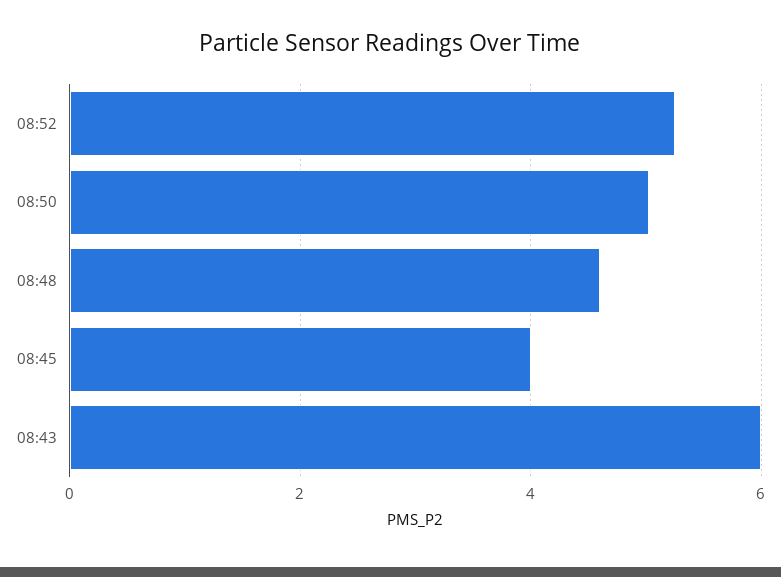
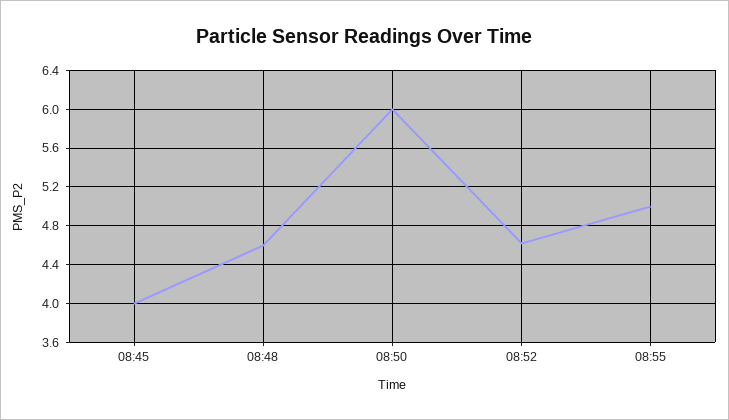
08:52: 5.2 -> 4.6
08:50: 5 -> 6
08:43: 6 -> none
08:55: none -> 5

